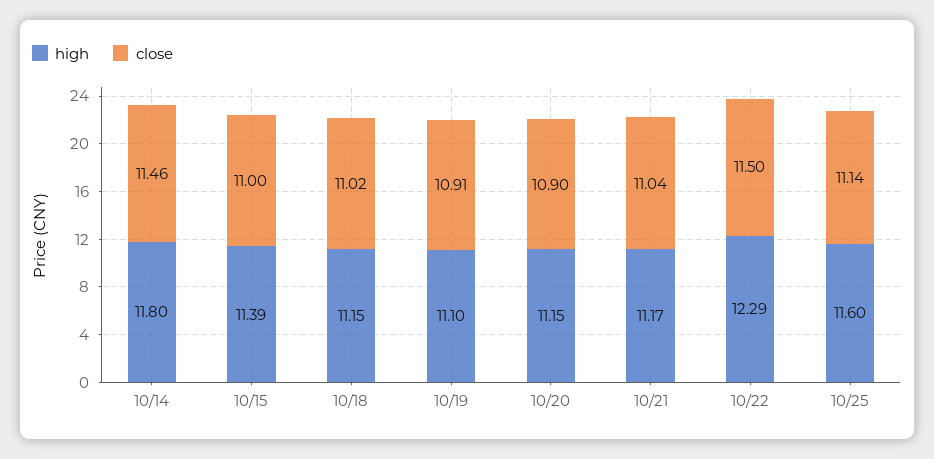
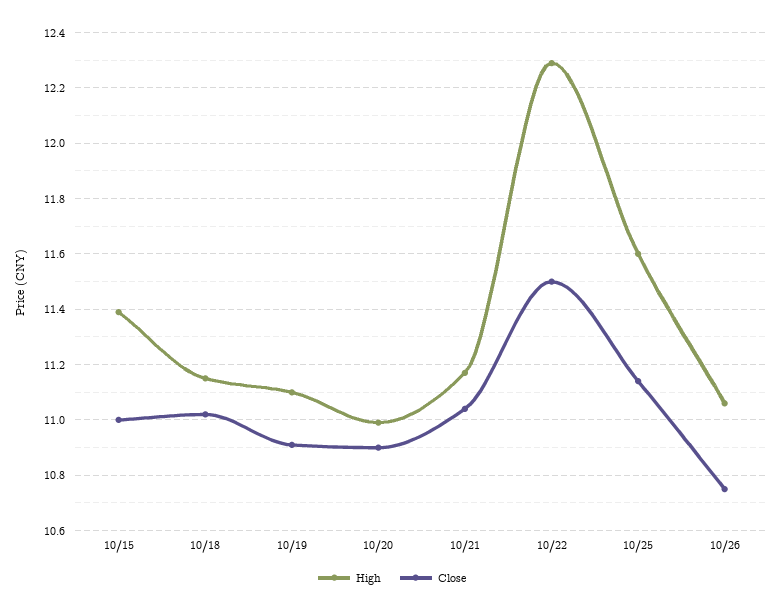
high, 10/14: 11.8 -> none
close, 10/14: 11.46 -> none
high, 10/20: 11.15 -> 11
high, 10/26: none -> 11.05
close, 10/26: none -> 10.75

